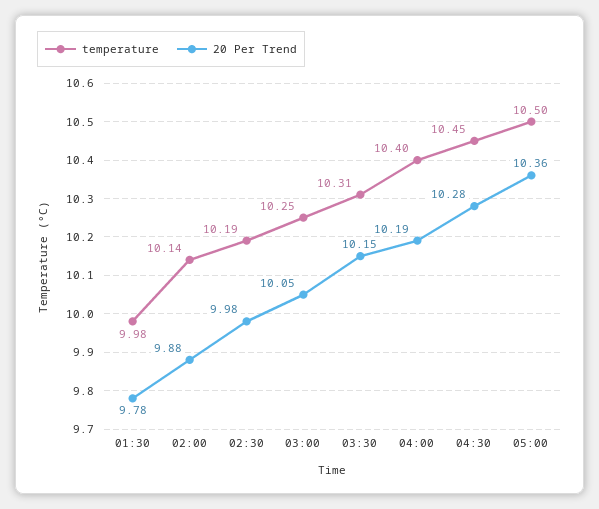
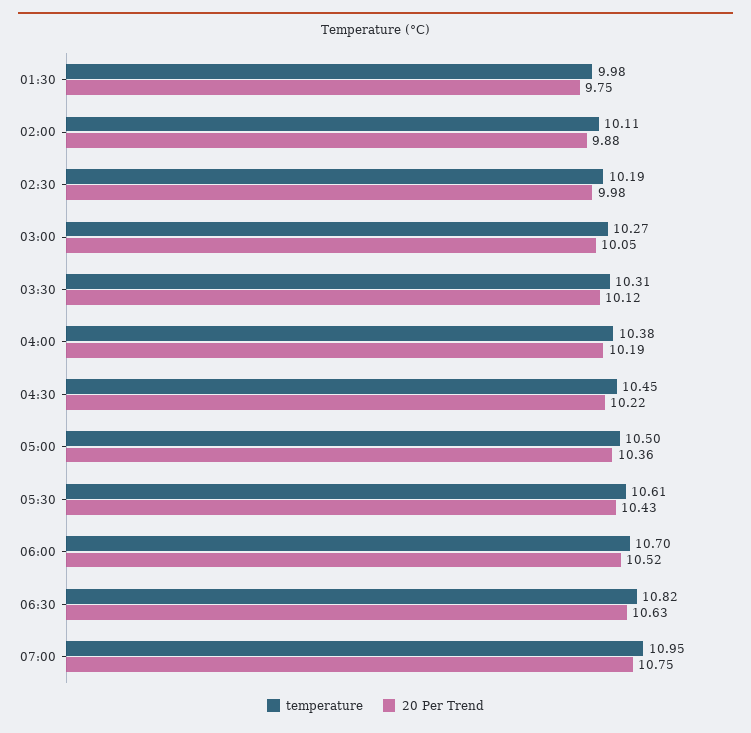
20 Per Trend, 01:30: 9.78 -> 9.75
temperature, 02:00: 10.14 -> 10.11
temperature, 03:00: 10.25 -> 10.27
20 Per Trend, 03:30: 10.15 -> 10.12
temperature, 04:00: 10.4 -> 10.38
20 Per Trend, 04:30: 10.28 -> 10.22
temperature, 05:30: none -> 10.61
20 Per Trend, 05:30: none -> 10.43
temperature, 06:00: none -> 10.7
20 Per Trend, 06:00: none -> 10.52
temperature, 06:30: none -> 10.82
20 Per Trend, 06:30: none -> 10.63
temperature, 07:00: none -> 10.95
20 Per Trend, 07:00: none -> 10.75

